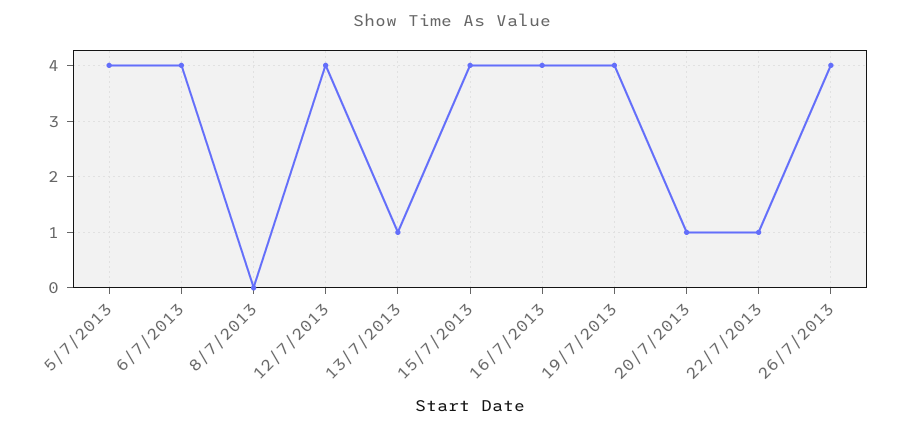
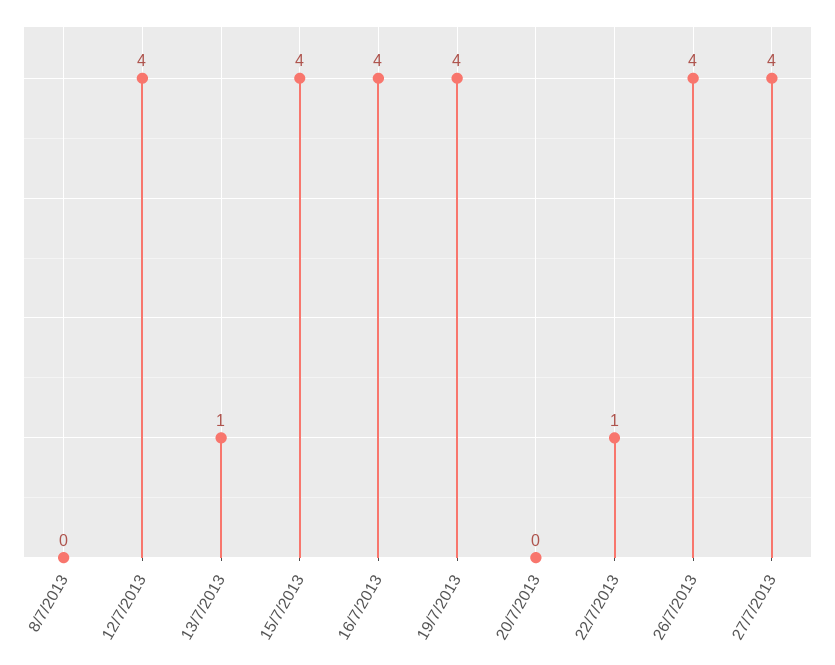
5/7/2013: 4 -> none
6/7/2013: 4 -> none
20/7/2013: 1 -> 0
27/7/2013: none -> 4

